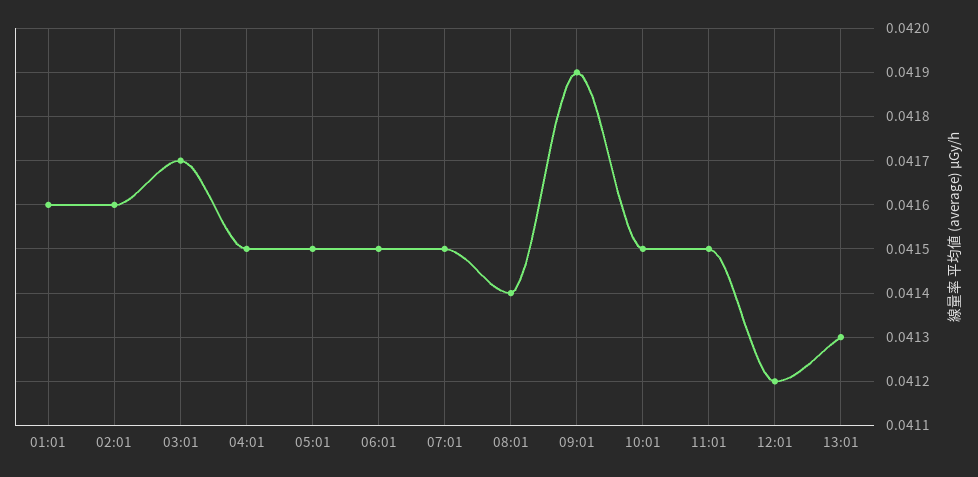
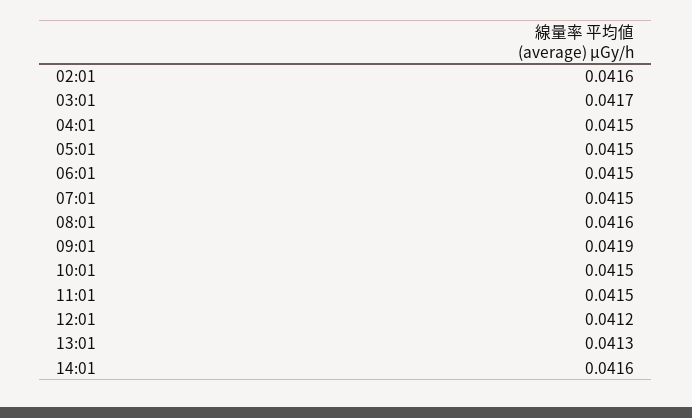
01:01: 0.0416 -> none
08:01: 0.0414 -> 0.0416
14:01: none -> 0.0416

